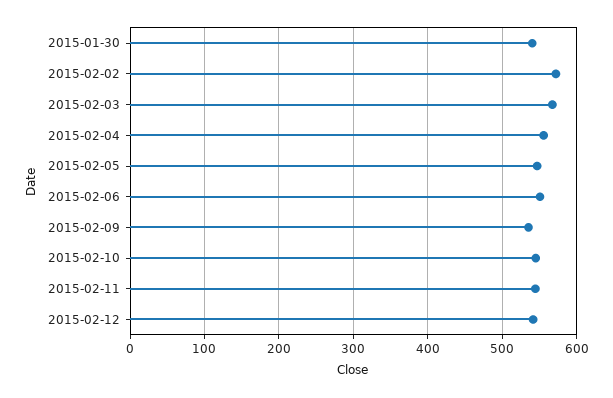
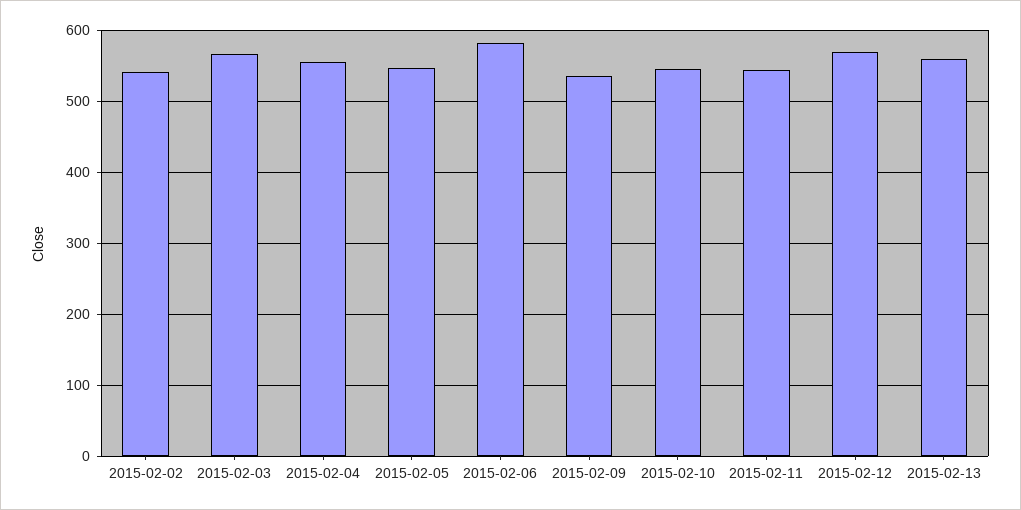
2015-01-30: 540 -> none
2015-02-02: 570 -> 540
2015-02-06: 550 -> 580
2015-02-12: 540 -> 570
2015-02-13: none -> 560

